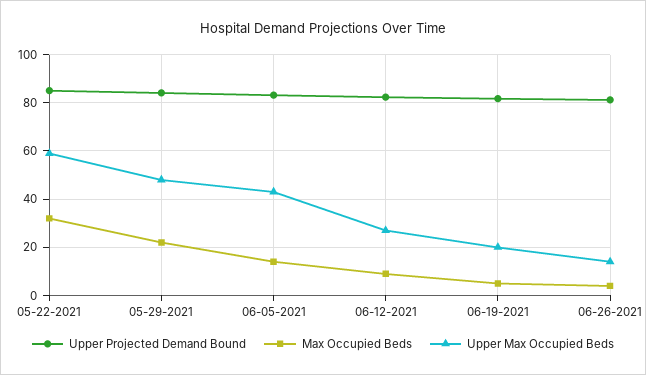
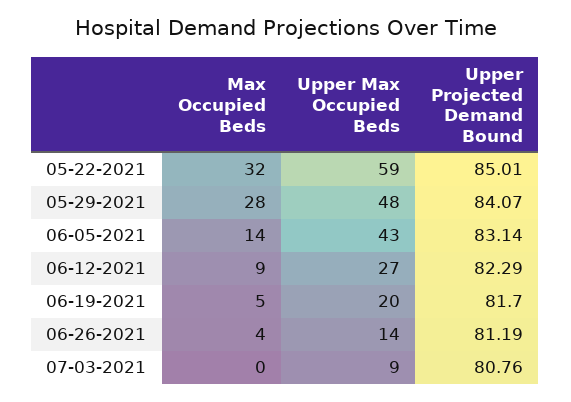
Max Occupied Beds, 05-29-2021: 22.5 -> 28
Max Occupied Beds, 07-03-2021: none -> 0
Upper Max Occupied Beds, 07-03-2021: none -> 9
Upper Projected Demand Bound, 07-03-2021: none -> 80.76

